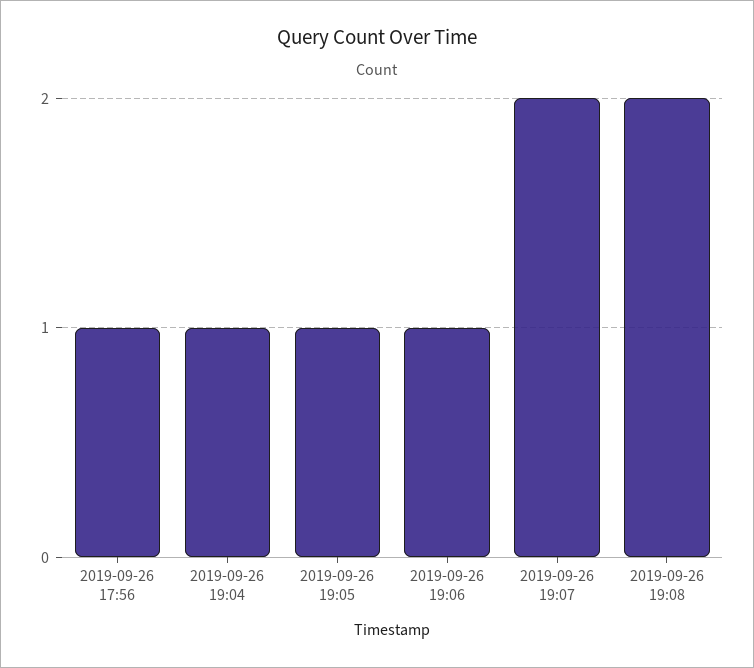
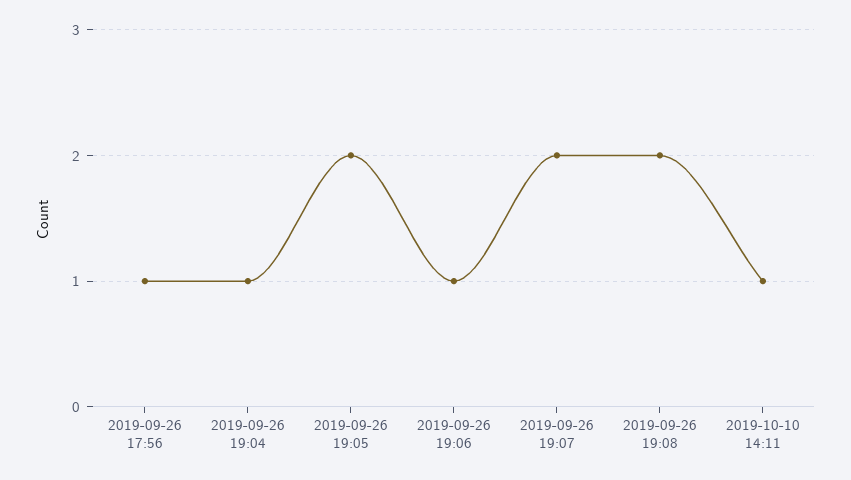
2019-09-26 19:05: 1 -> 2
2019-10-10 14:11: none -> 1

